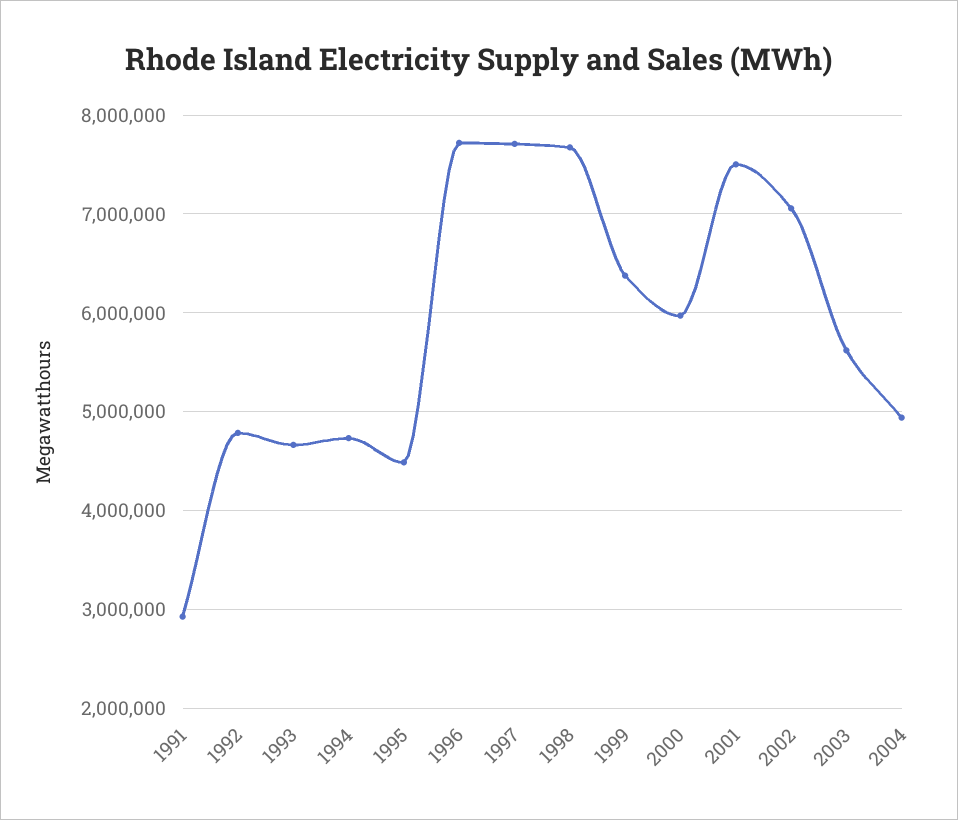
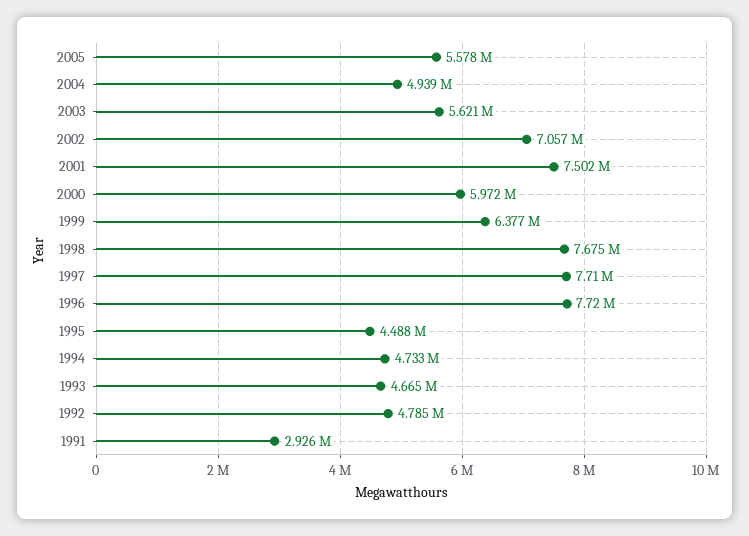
2005: none -> 5578000

